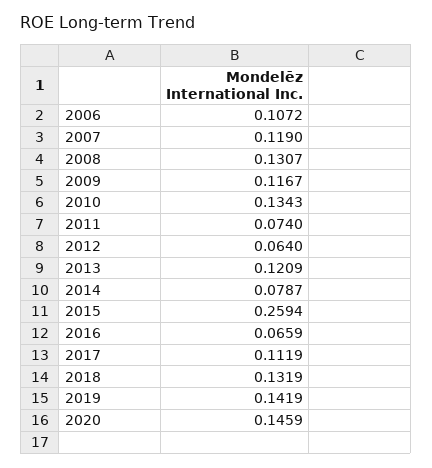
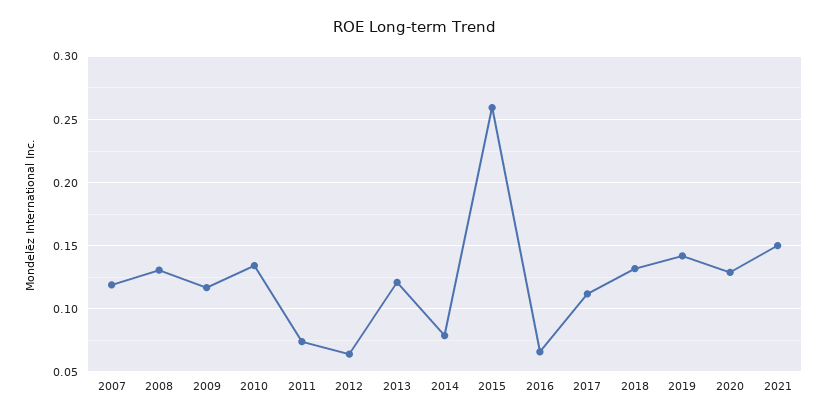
2006: 0.1072 -> none
2020: 0.1459 -> 0.13
2021: none -> 0.15

